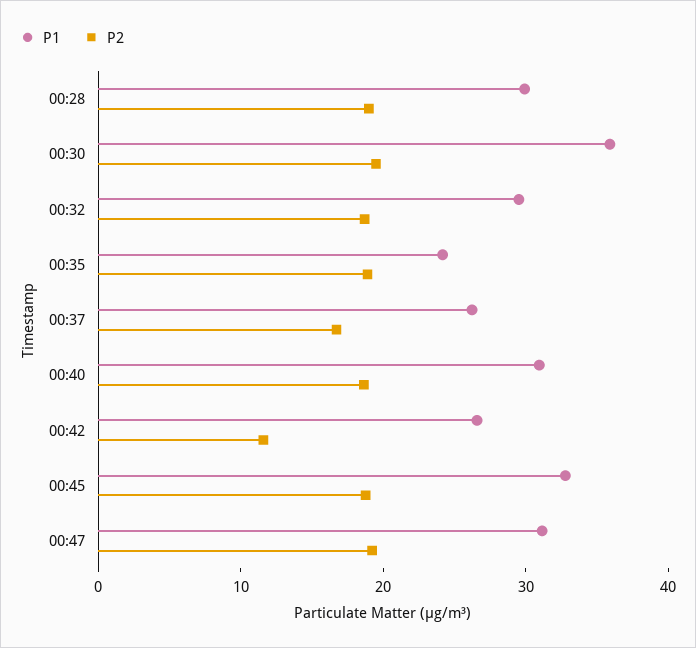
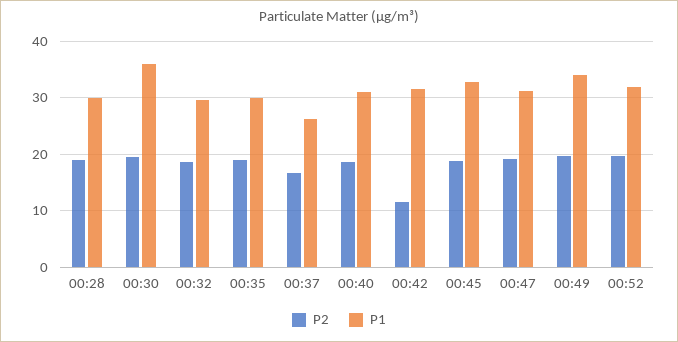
P1, 00:35: 24 -> 30
P1, 00:42: 26 -> 32
P2, 00:49: none -> 20
P1, 00:49: none -> 34
P2, 00:52: none -> 20
P1, 00:52: none -> 32

